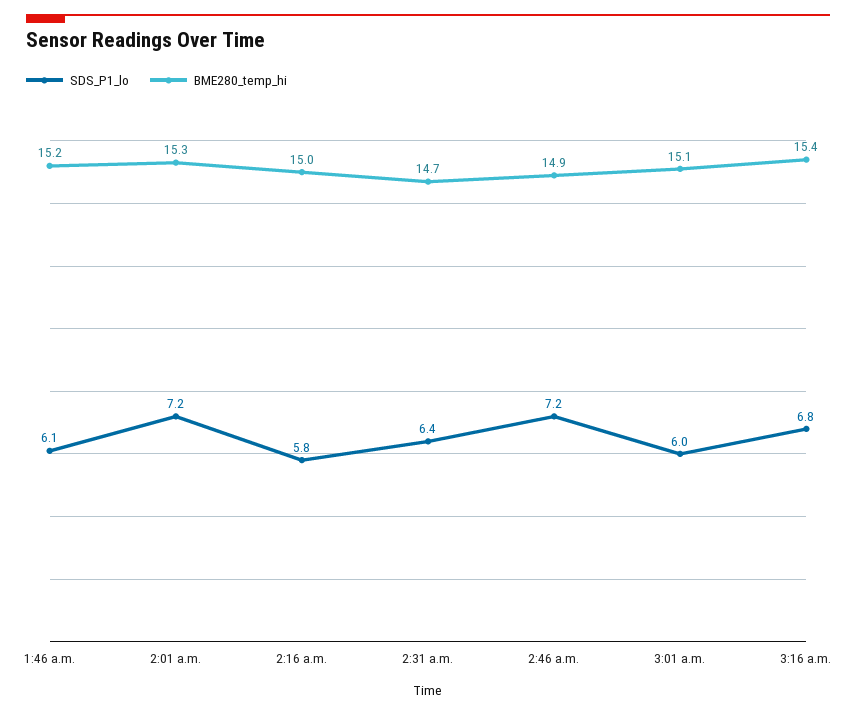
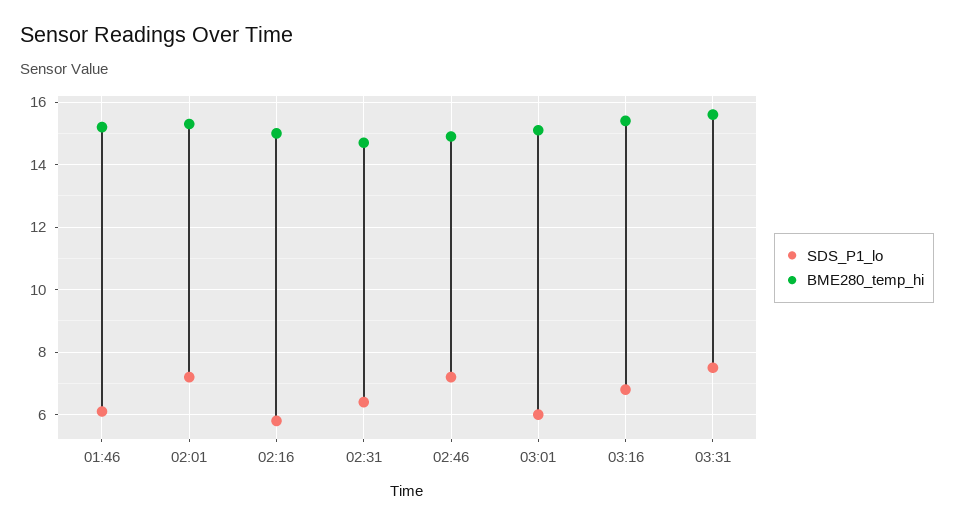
SDS_P1_lo, 03:31: none -> 7.5
BME280_temp_hi, 03:31: none -> 15.5

